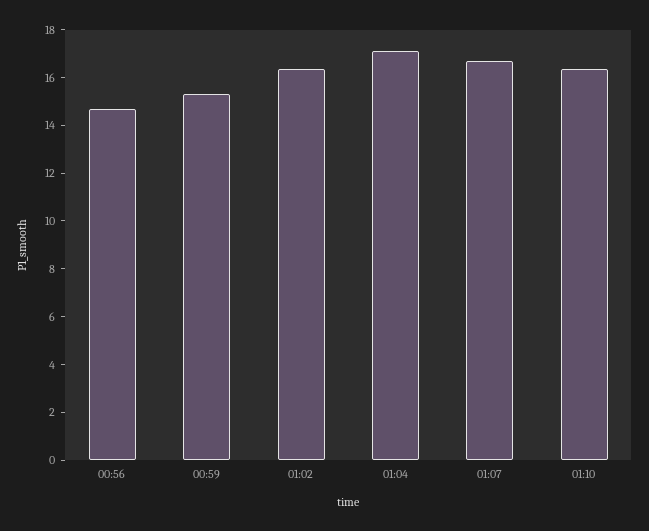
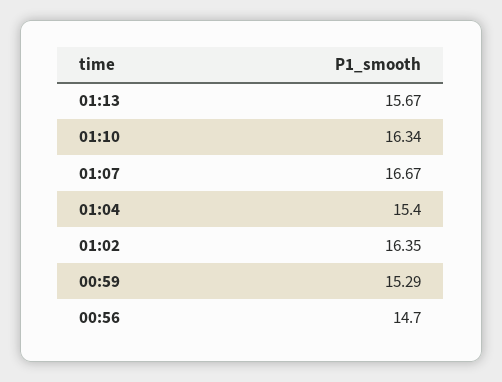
01:04: 17 -> 15.4
01:13: none -> 15.67

